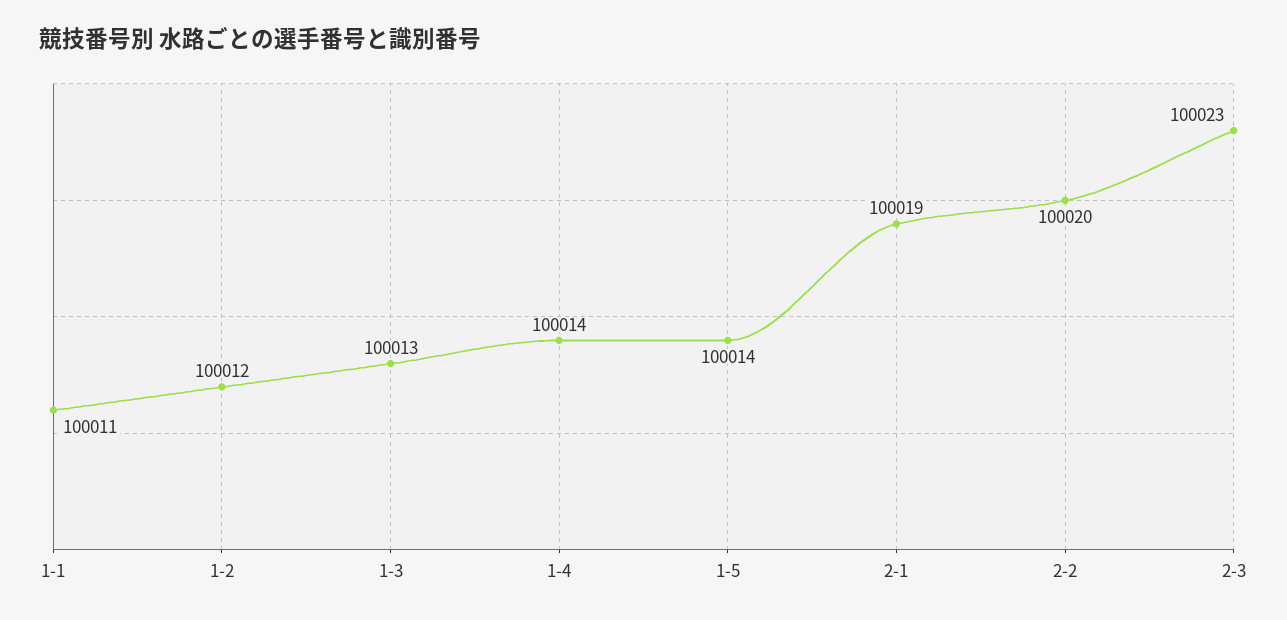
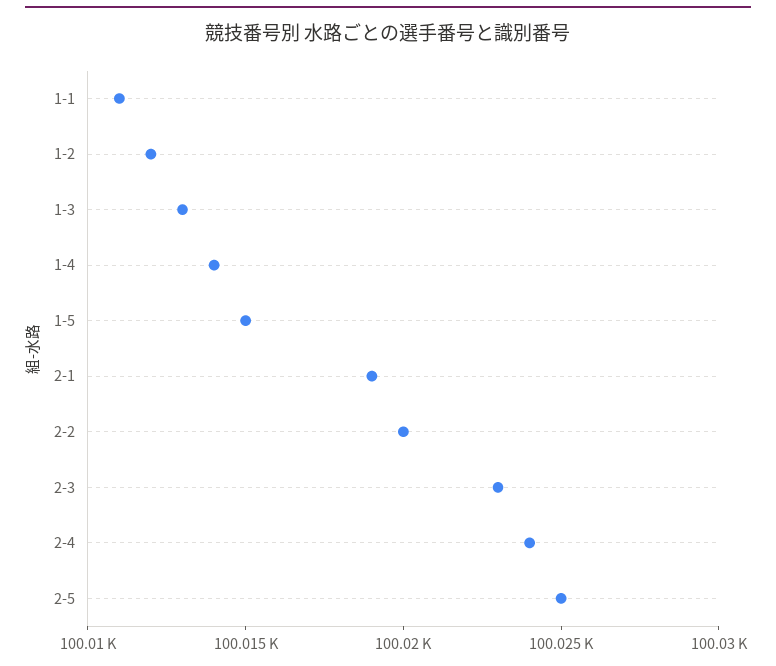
1-5: 100014 -> 100015
2-4: none -> 100024
2-5: none -> 100025

